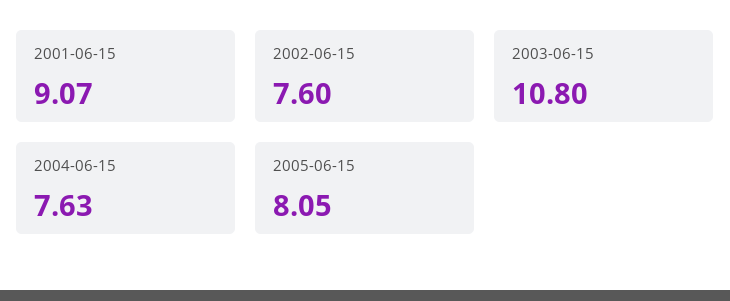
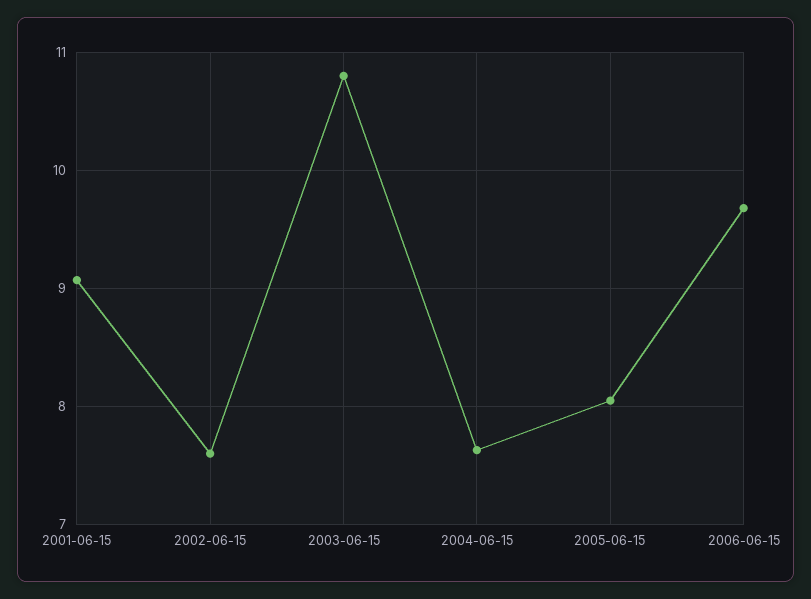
2006-06-15: none -> 9.7

